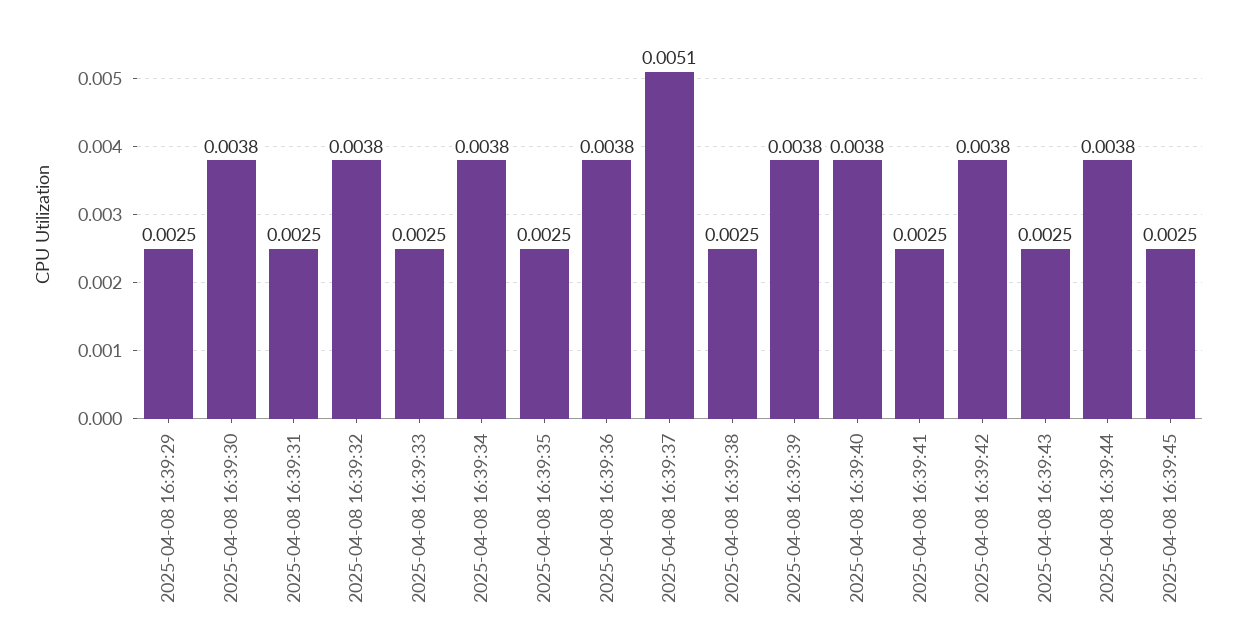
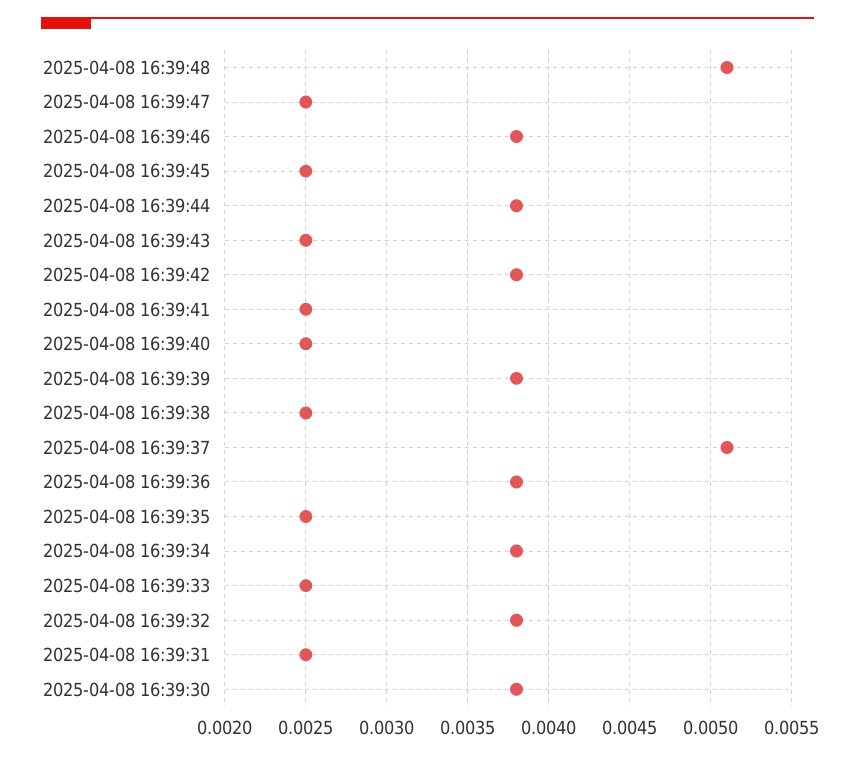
2025-04-08 16:39:29: 0.0025 -> none
2025-04-08 16:39:40: 0.0038 -> 0.0025
2025-04-08 16:39:48: none -> 0.0051
2025-04-08 16:39:47: none -> 0.0025
2025-04-08 16:39:46: none -> 0.0038

